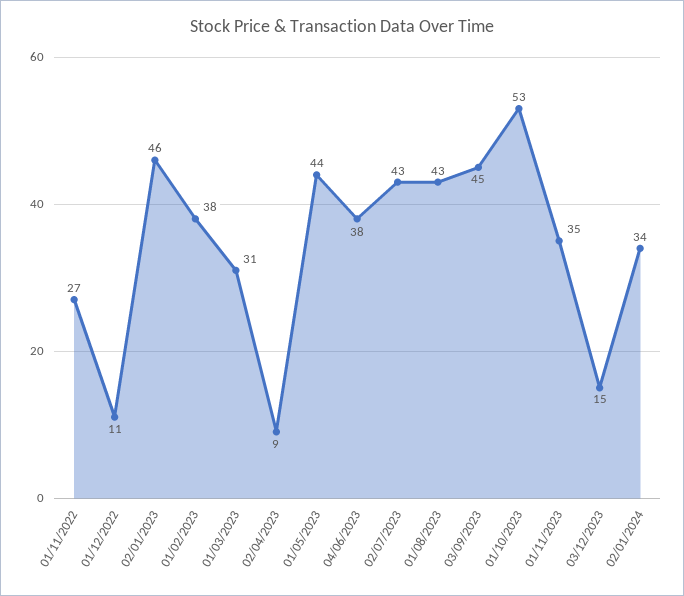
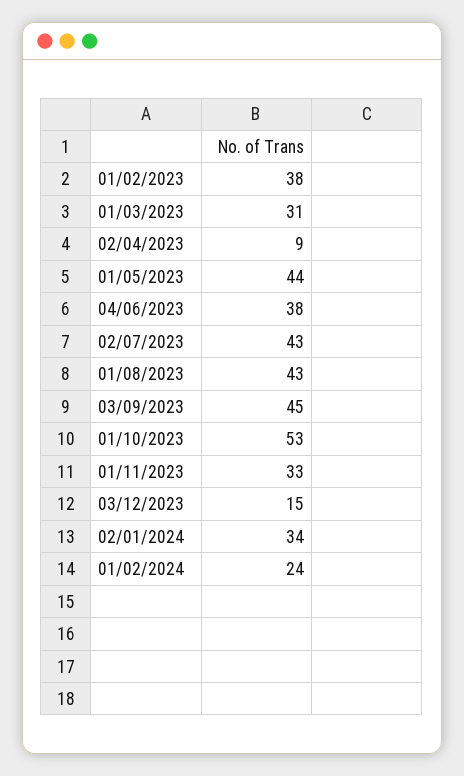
01/11/2022: 27 -> none
01/12/2022: 11 -> none
02/01/2023: 46 -> none
01/11/2023: 35 -> 33
01/02/2024: none -> 24

